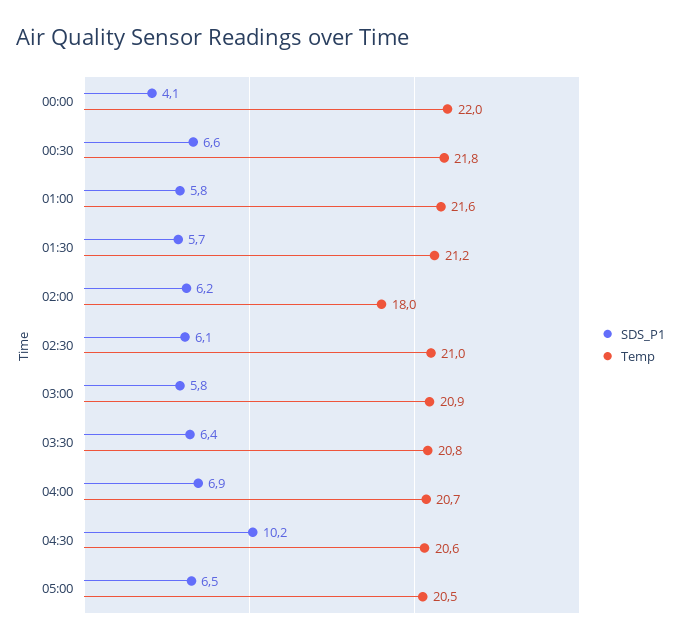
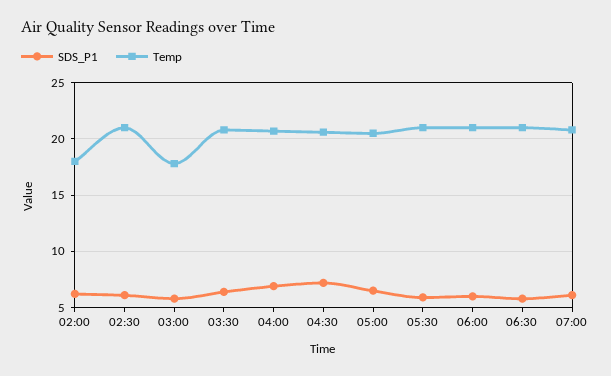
SDS_P1, 00:00: 4.1 -> none
Temp, 00:00: 22 -> none
SDS_P1, 00:30: 6.6 -> none
Temp, 00:30: 21.8 -> none
SDS_P1, 01:00: 5.8 -> none
Temp, 01:00: 21.6 -> none
SDS_P1, 01:30: 5.7 -> none
Temp, 01:30: 21.2 -> none
Temp, 03:00: 20.9 -> 18
SDS_P1, 04:30: 10.2 -> 7
SDS_P1, 05:30: none -> 6
Temp, 05:30: none -> 21
SDS_P1, 06:00: none -> 6
Temp, 06:00: none -> 21
SDS_P1, 06:30: none -> 6
Temp, 06:30: none -> 21
SDS_P1, 07:00: none -> 6
Temp, 07:00: none -> 21

